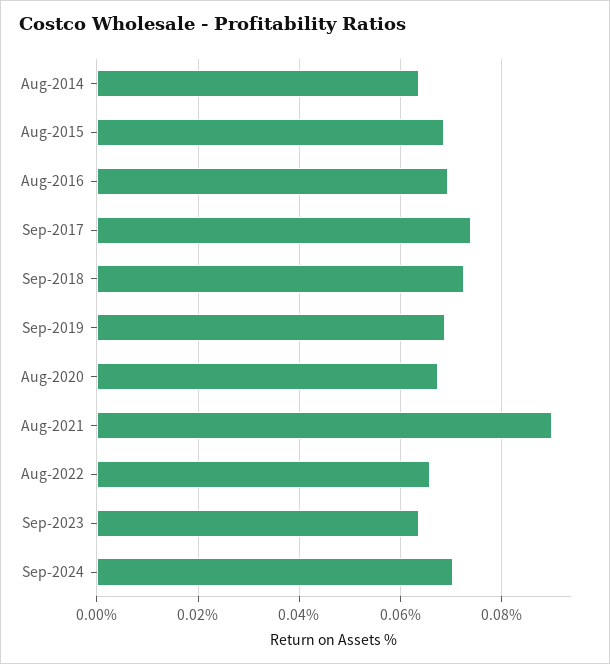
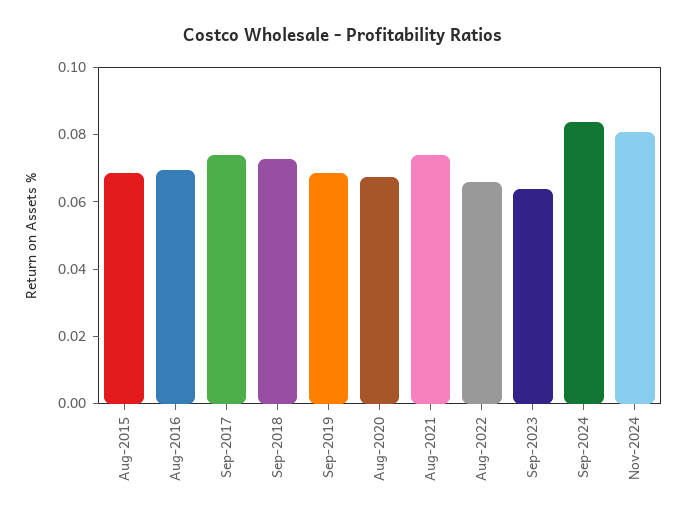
Aug-2014: 0.064 -> none
Aug-2021: 0.09 -> 0.075
Sep-2024: 0.07 -> 0.085
Nov-2024: none -> 0.08

